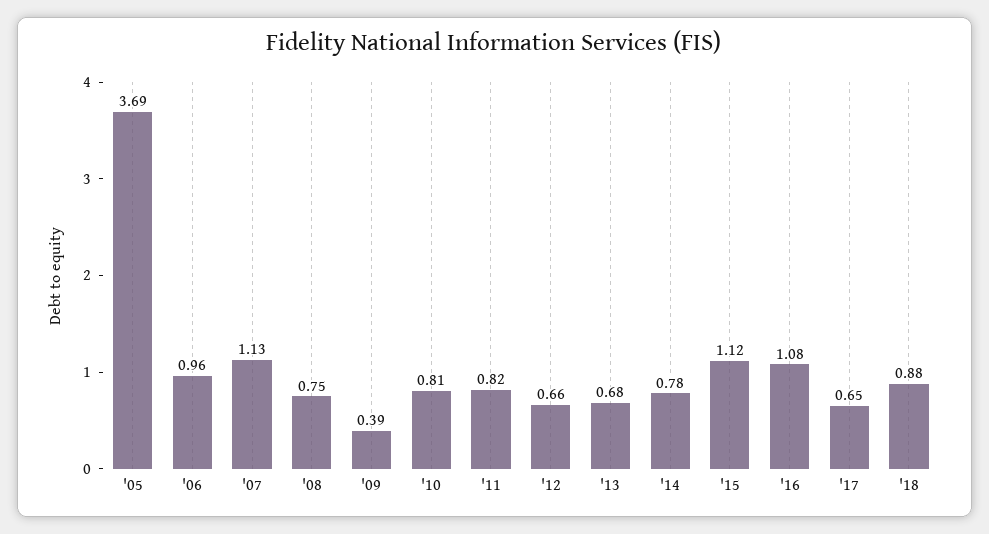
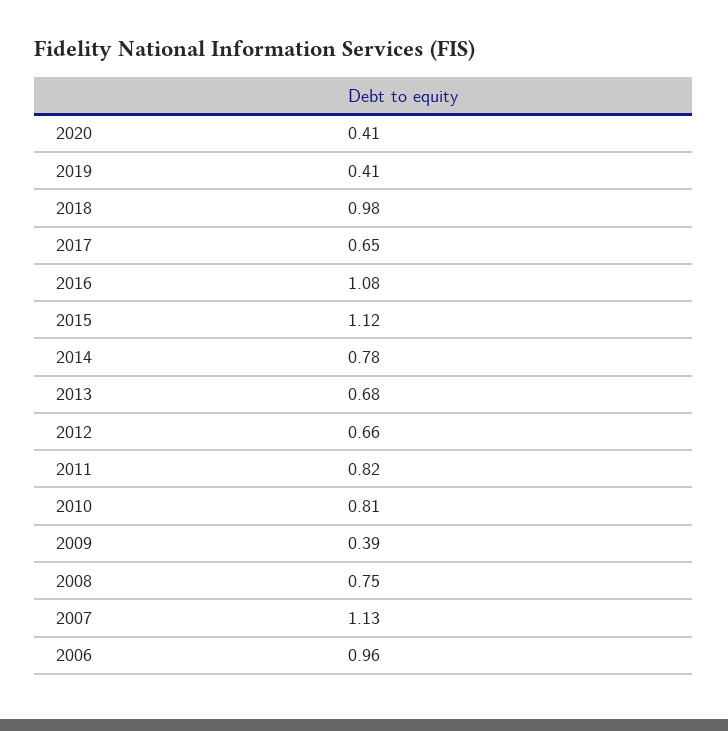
'05: 3.69 -> none
'18: 0.88 -> 0.98
2020: none -> 0.41
2019: none -> 0.41

